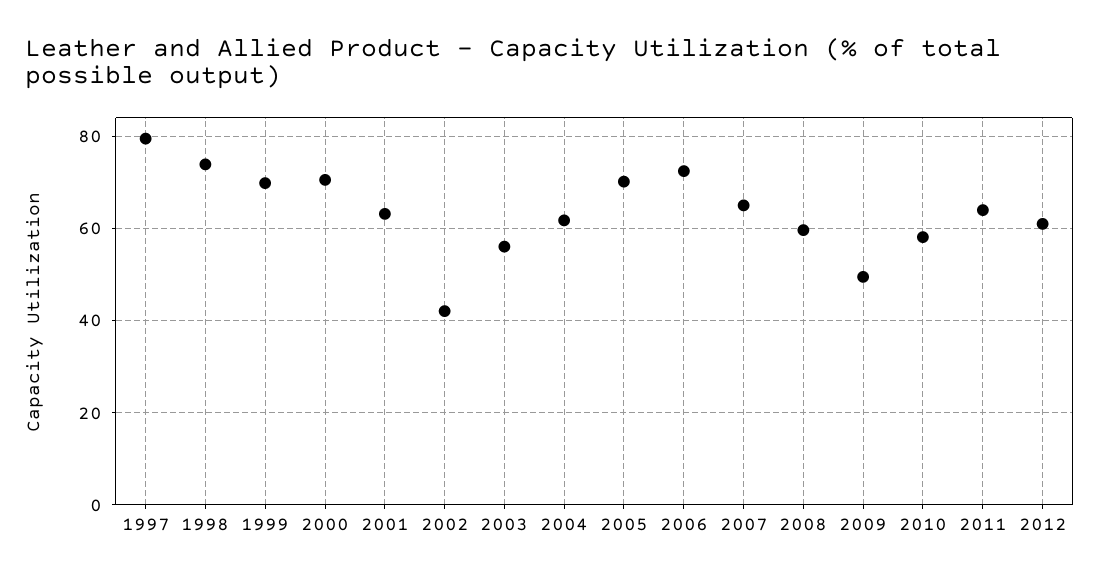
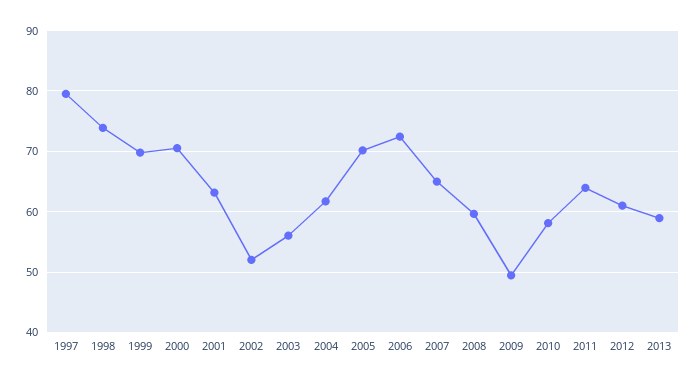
2002: 42 -> 52
2013: none -> 59

